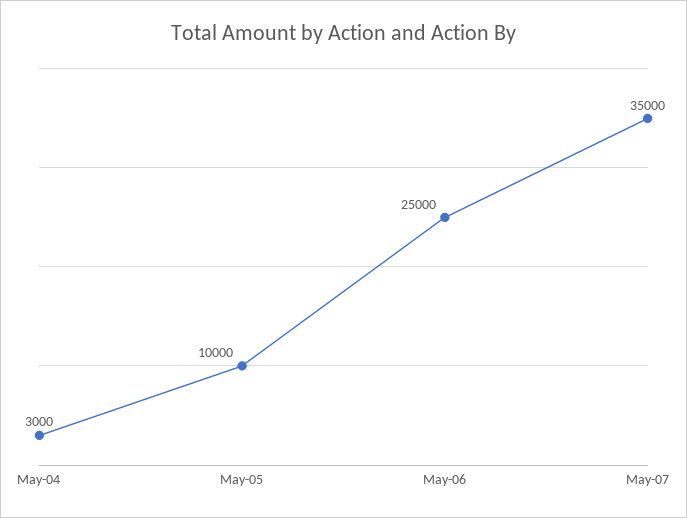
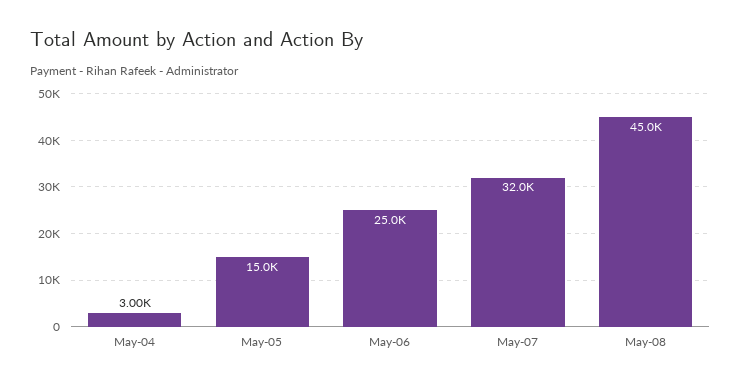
May-05: 10000 -> 15000
May-07: 35000 -> 32000
May-08: none -> 45000

